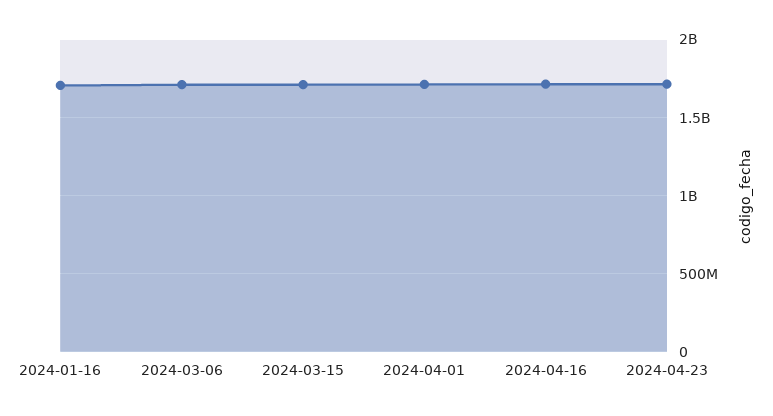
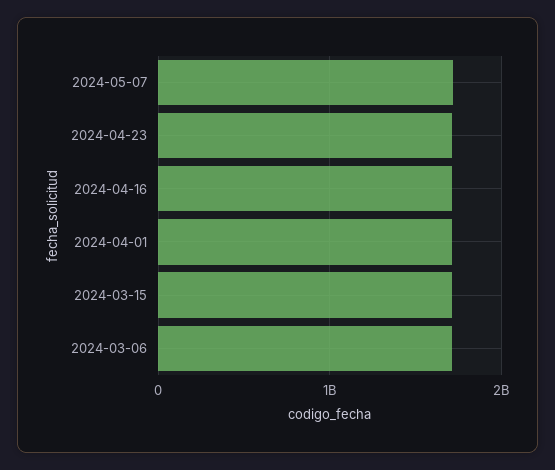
2024-01-16: 1700000000 -> none
2024-05-07: none -> 1700000000

